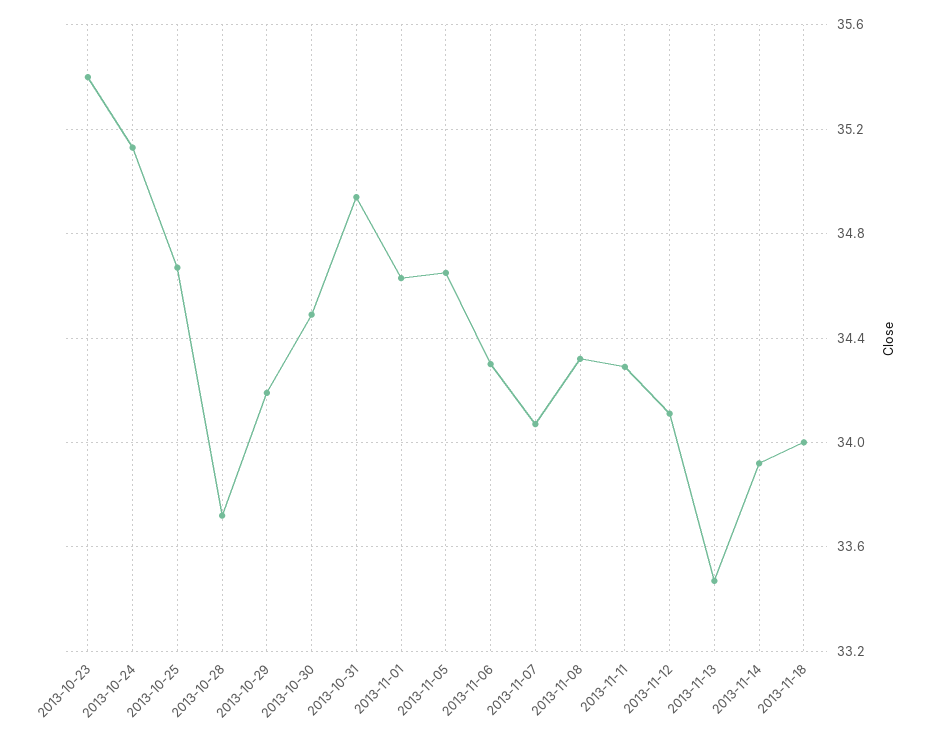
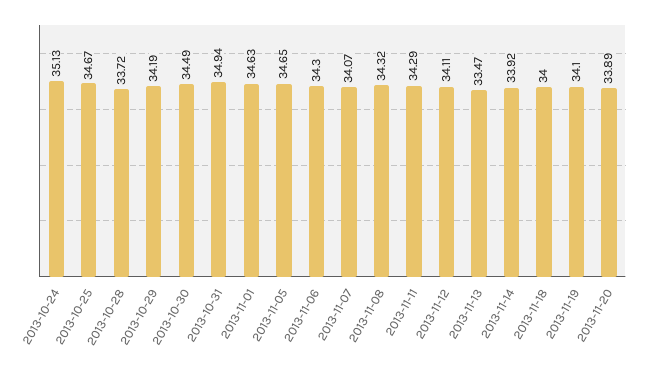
2013-10-23: 35.4 -> none
2013-11-19: none -> 34.1
2013-11-20: none -> 33.89

